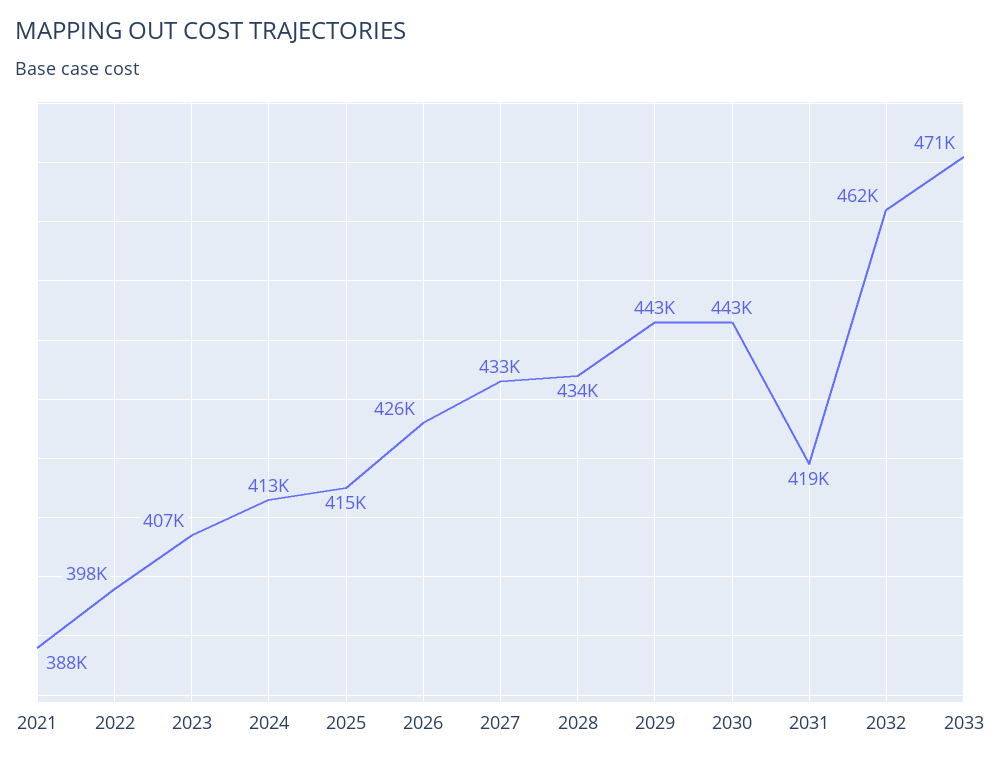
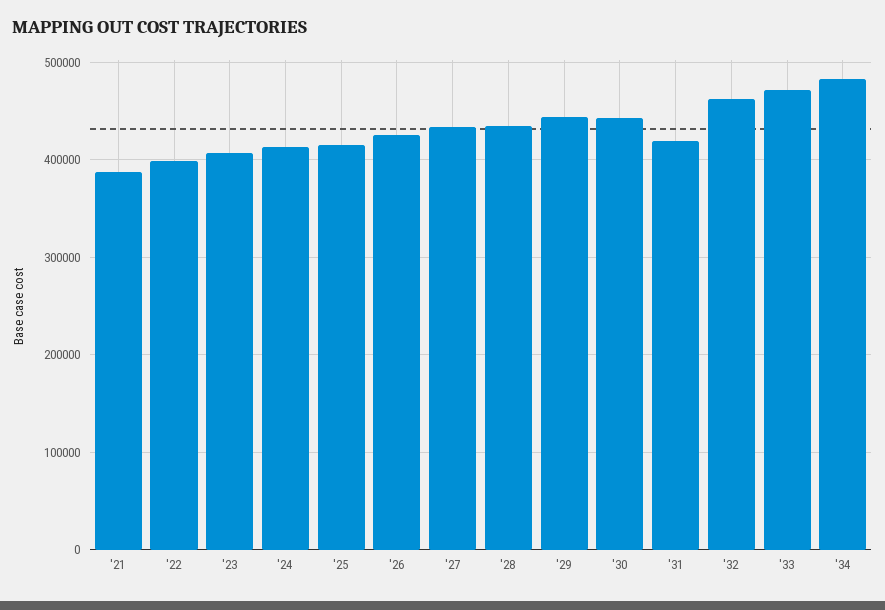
'34: none -> 480000

